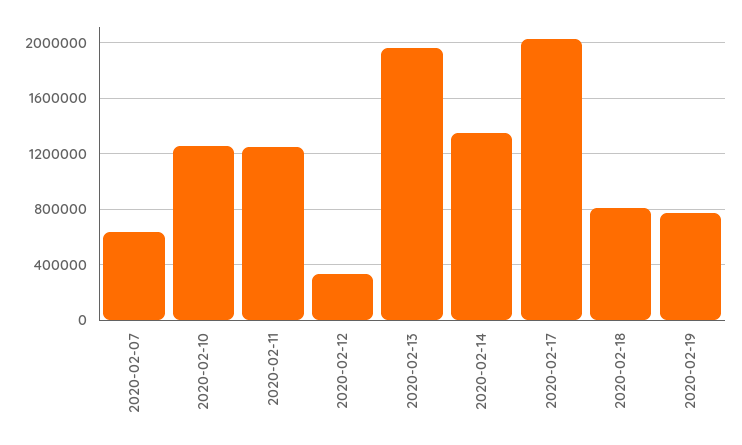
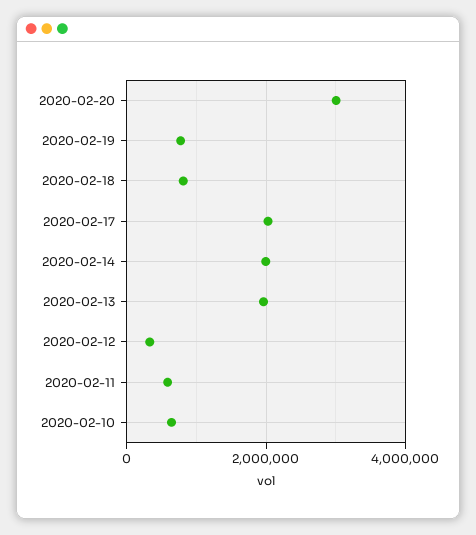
2020-02-07: 650000 -> none
2020-02-10: 1250000 -> 600000
2020-02-11: 1250000 -> 600000
2020-02-14: 1350000 -> 2000000
2020-02-20: none -> 3000000

